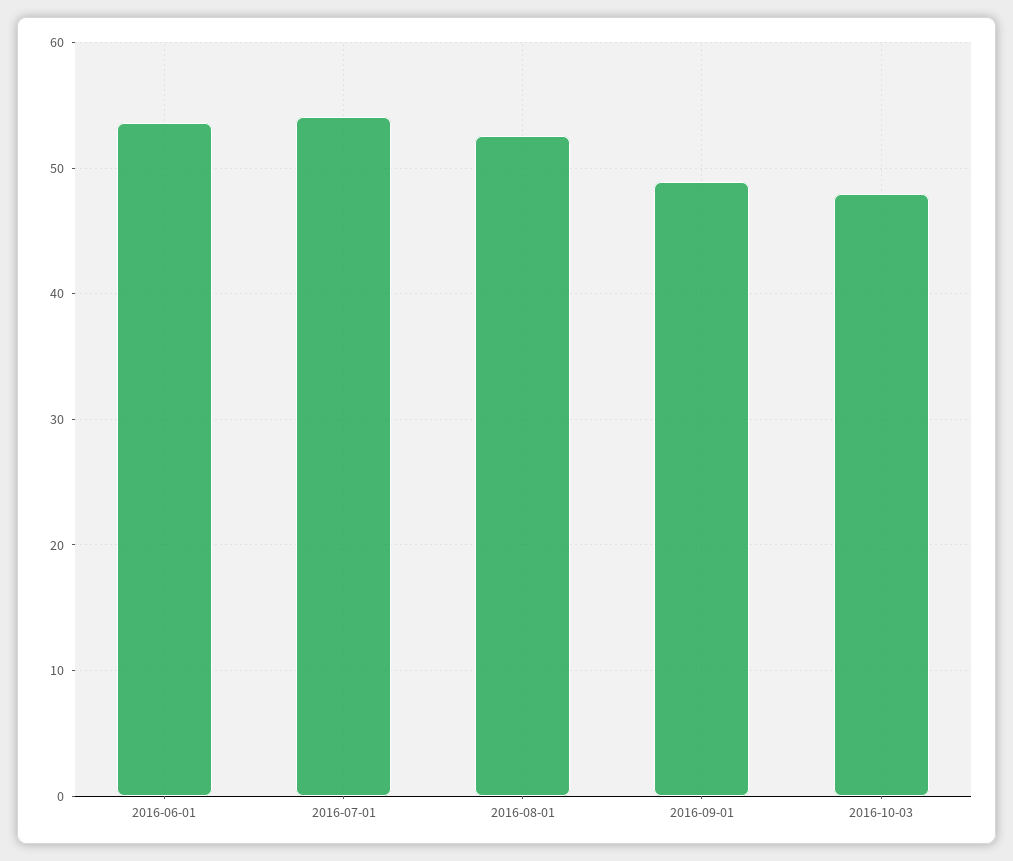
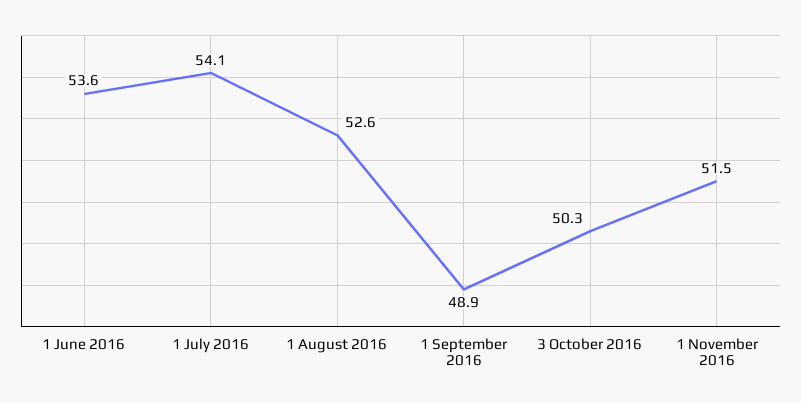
2016-10-03: 48 -> 50.3
1 November 2016: none -> 51.5

